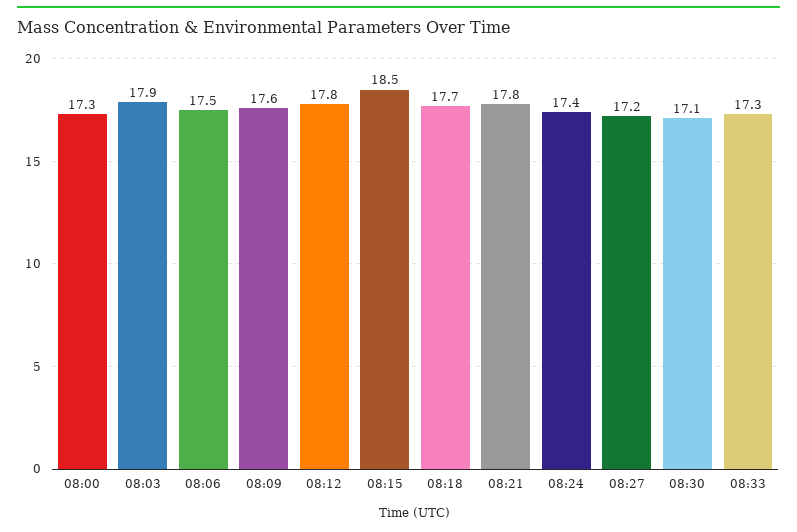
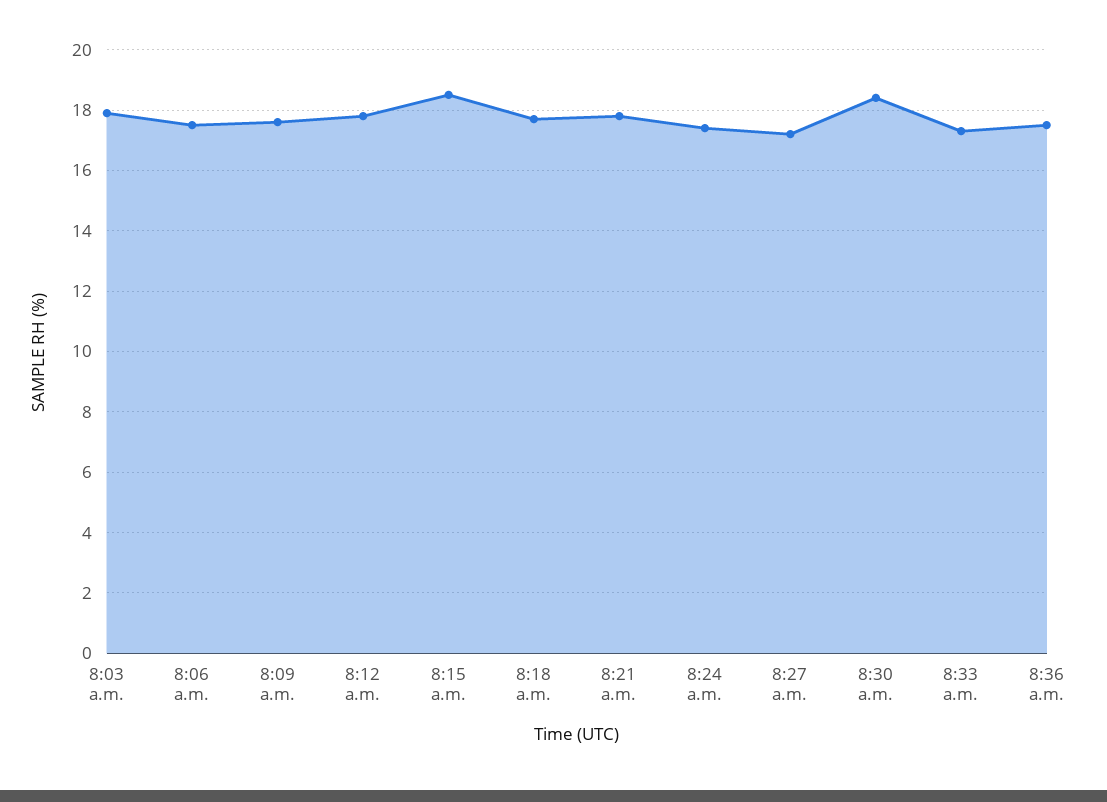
08:00: 17.3 -> none
08:30: 17.1 -> 18.5
8:36 a.m.: none -> 17.5

